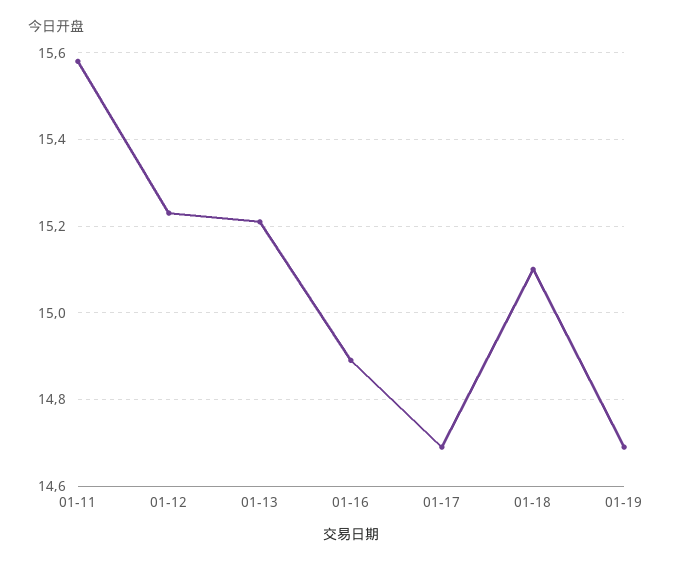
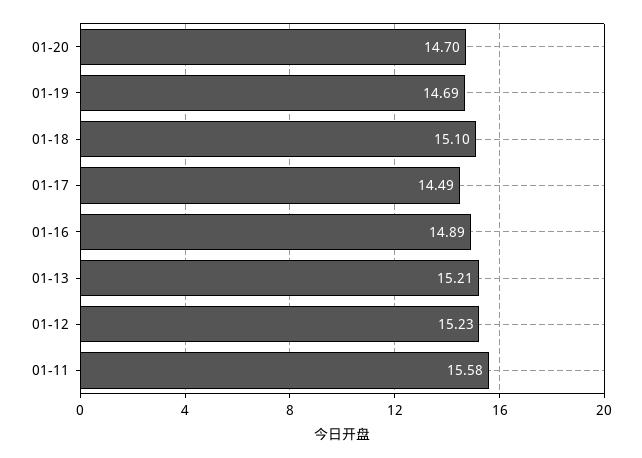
01-17: 14.7 -> 14.49
01-20: none -> 14.7

